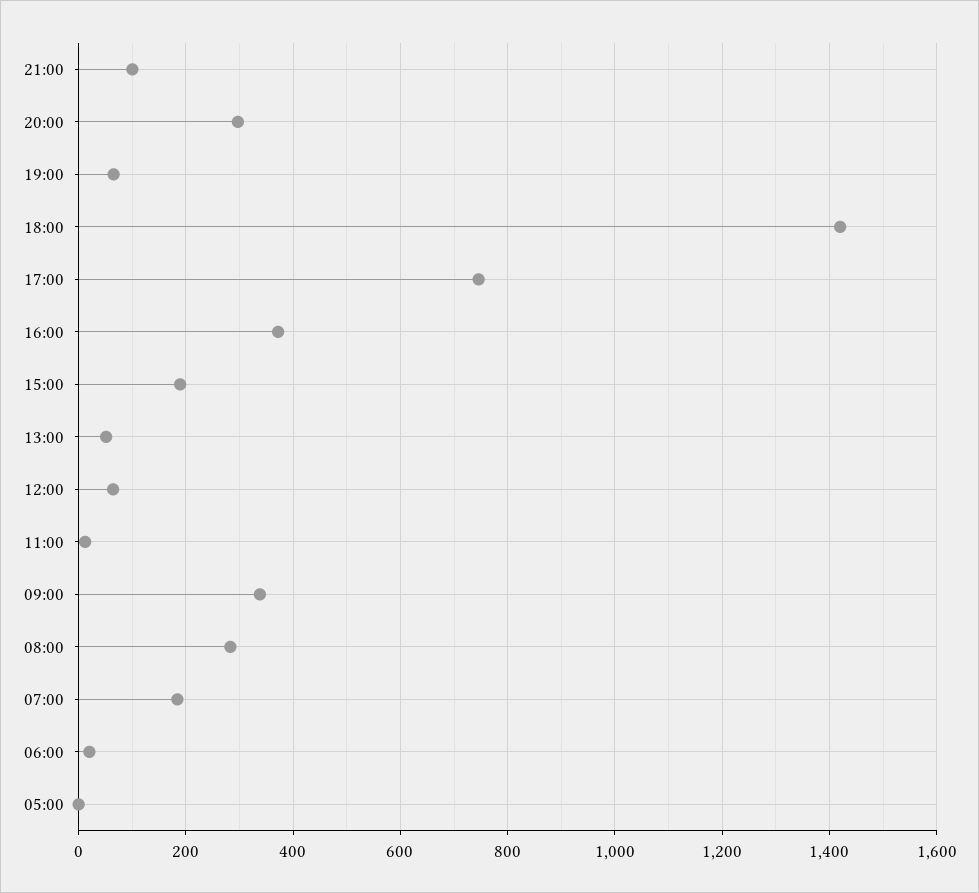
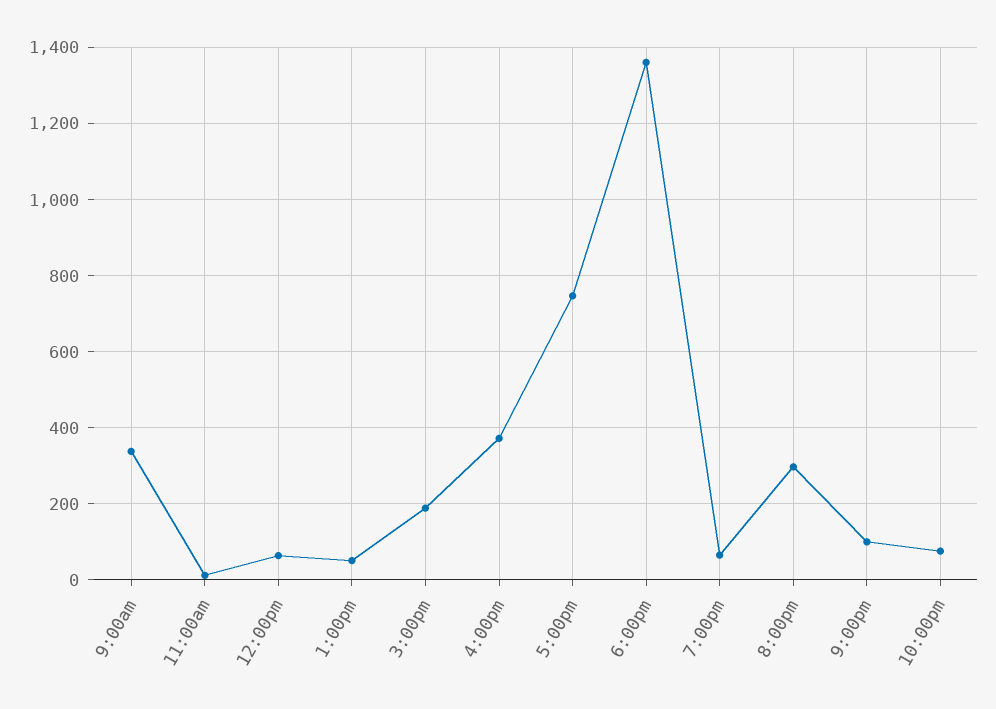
18:00: 1420 -> 1360
08:00: 280 -> none
07:00: 180 -> none
06:00: 20 -> none
05:00: 0 -> none
10:00pm: none -> 80

